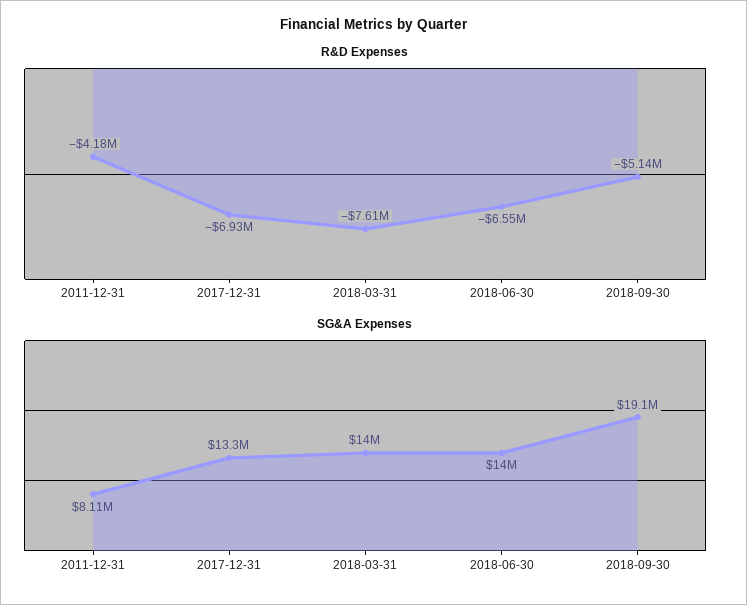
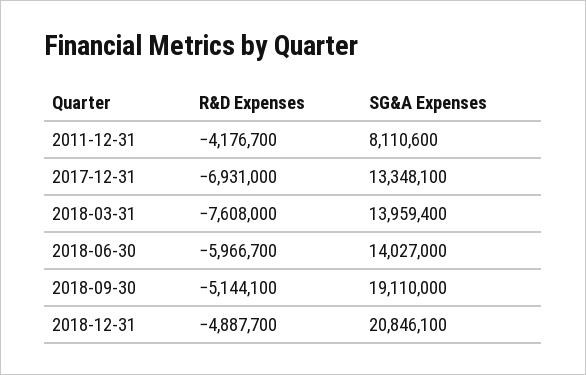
R&D Expenses, 2018-06-30: -6550000 -> -5966700
R&D Expenses, 2018-12-31: none -> -4887700
SG&A Expenses, 2018-12-31: none -> 20846100

